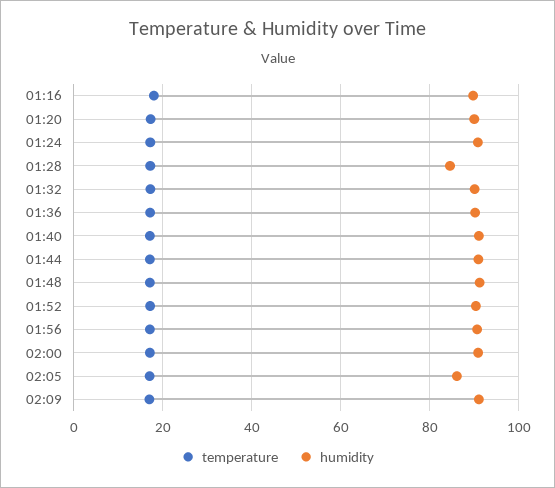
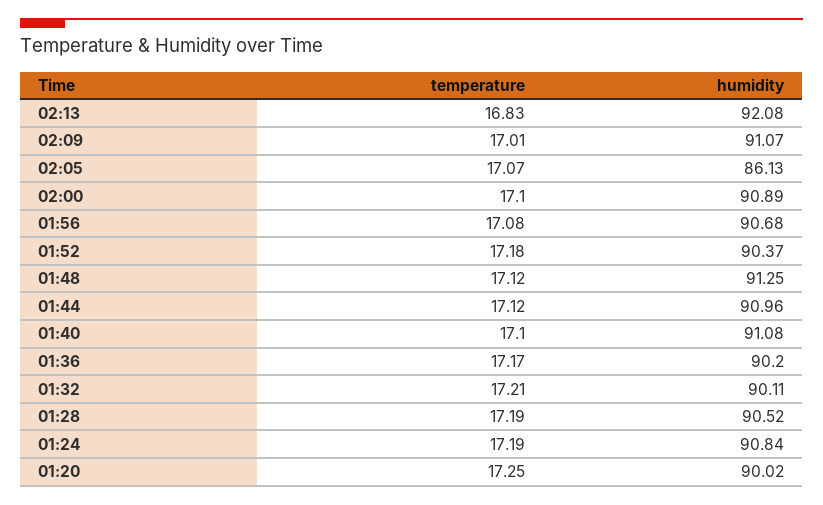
temperature, 01:16: 18 -> none
humidity, 01:16: 90 -> none
humidity, 01:28: 84 -> 90.52
temperature, 02:13: none -> 16.83
humidity, 02:13: none -> 92.08

